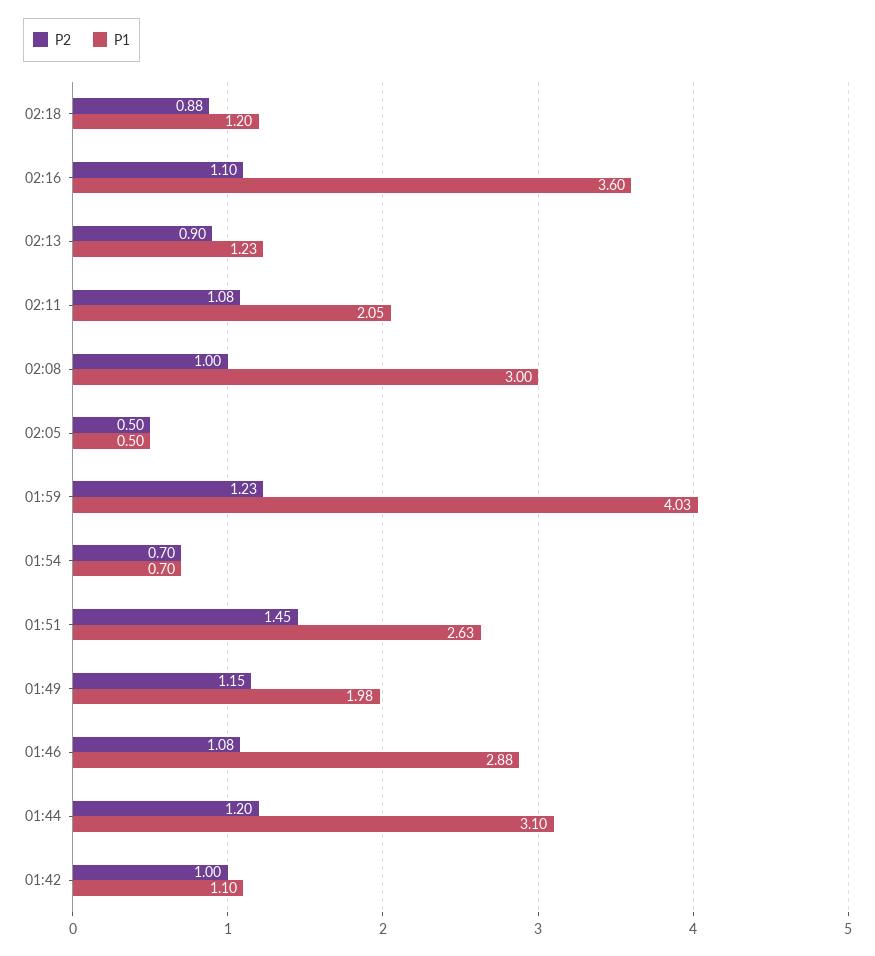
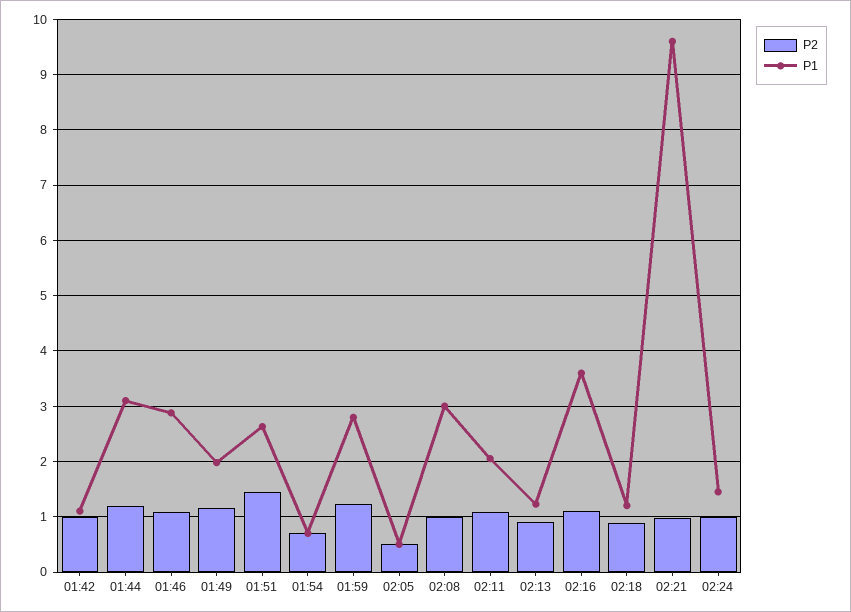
P1, 01:59: 4.03 -> 2.8
P2, 02:21: none -> 1
P1, 02:21: none -> 9.6
P2, 02:24: none -> 1
P1, 02:24: none -> 1.4

